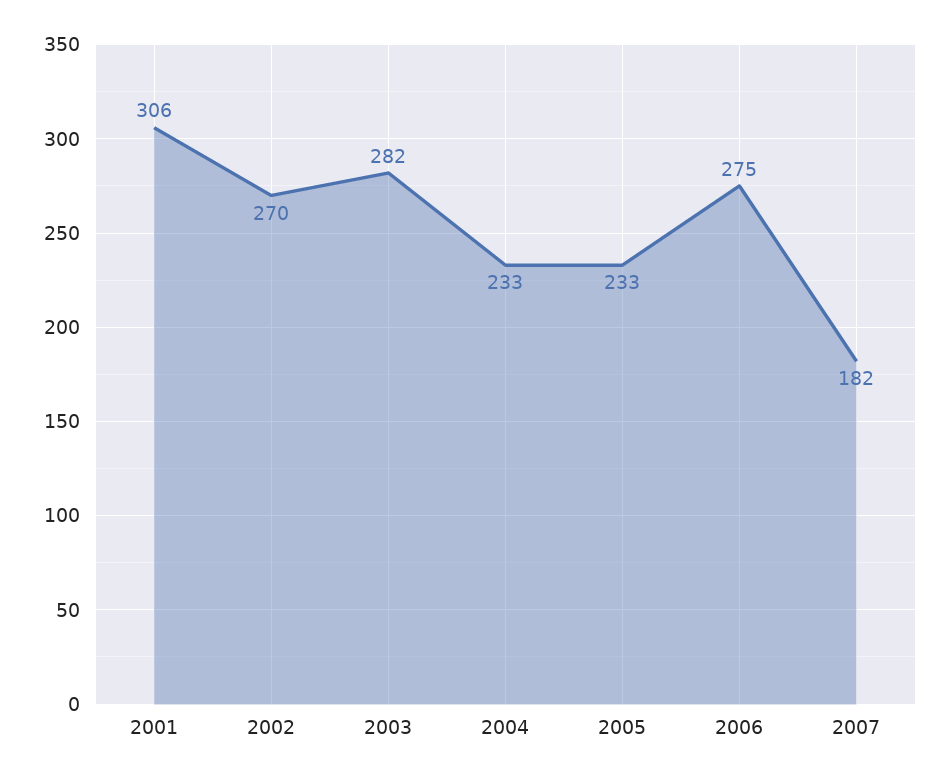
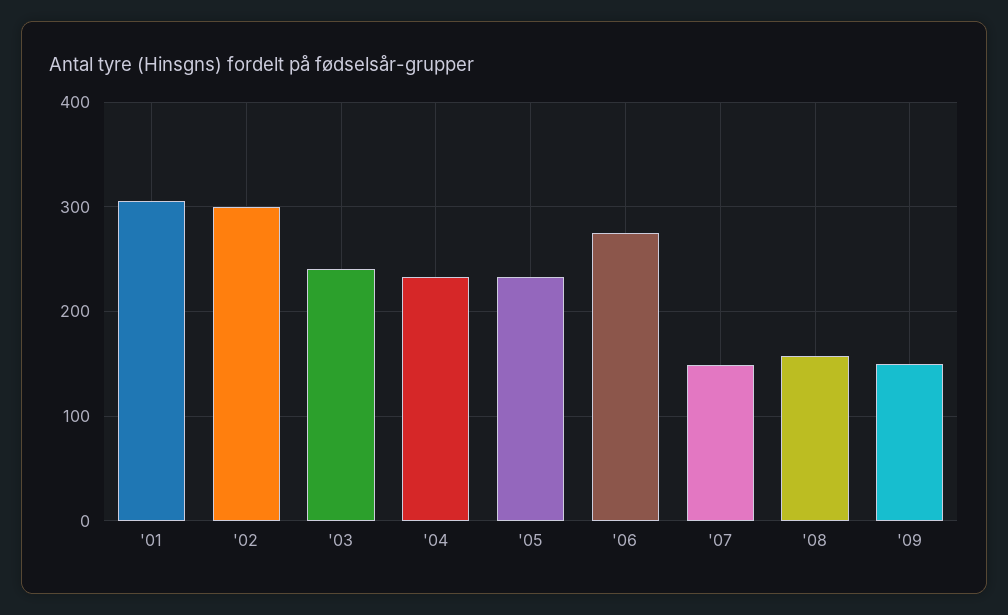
2002: 270 -> 300
2003: 282 -> 240
2007: 182 -> 150
'08: none -> 160
'09: none -> 150

